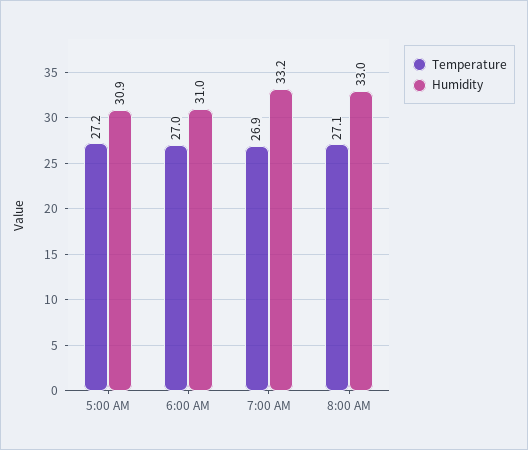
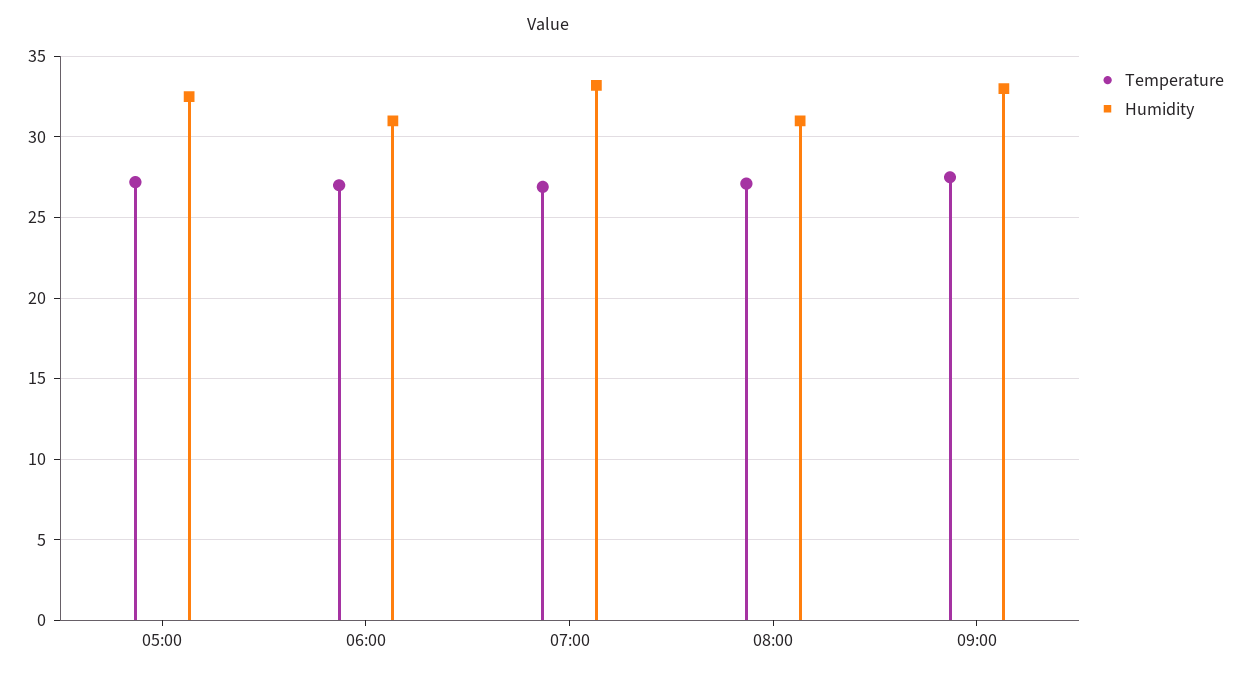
Humidity, 5:00 AM: 30.9 -> 32.5
Humidity, 8:00 AM: 33 -> 31
Temperature, 09:00: none -> 27.5
Humidity, 09:00: none -> 33

